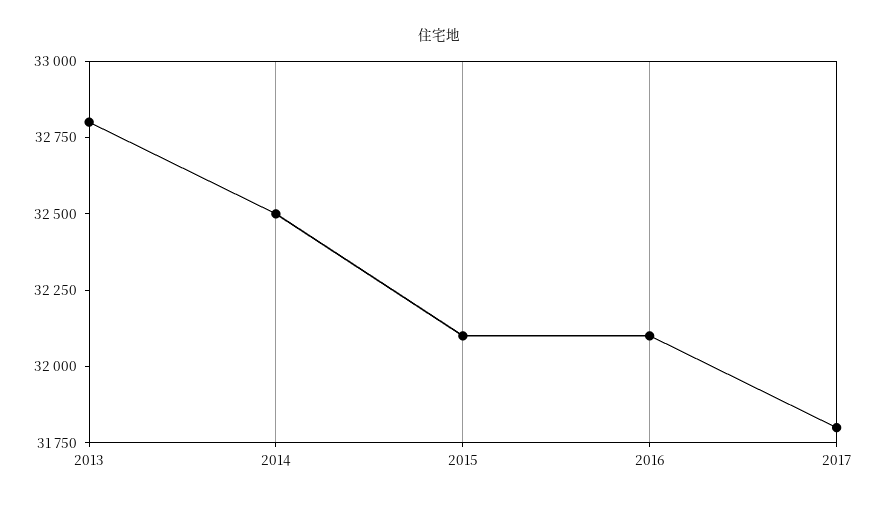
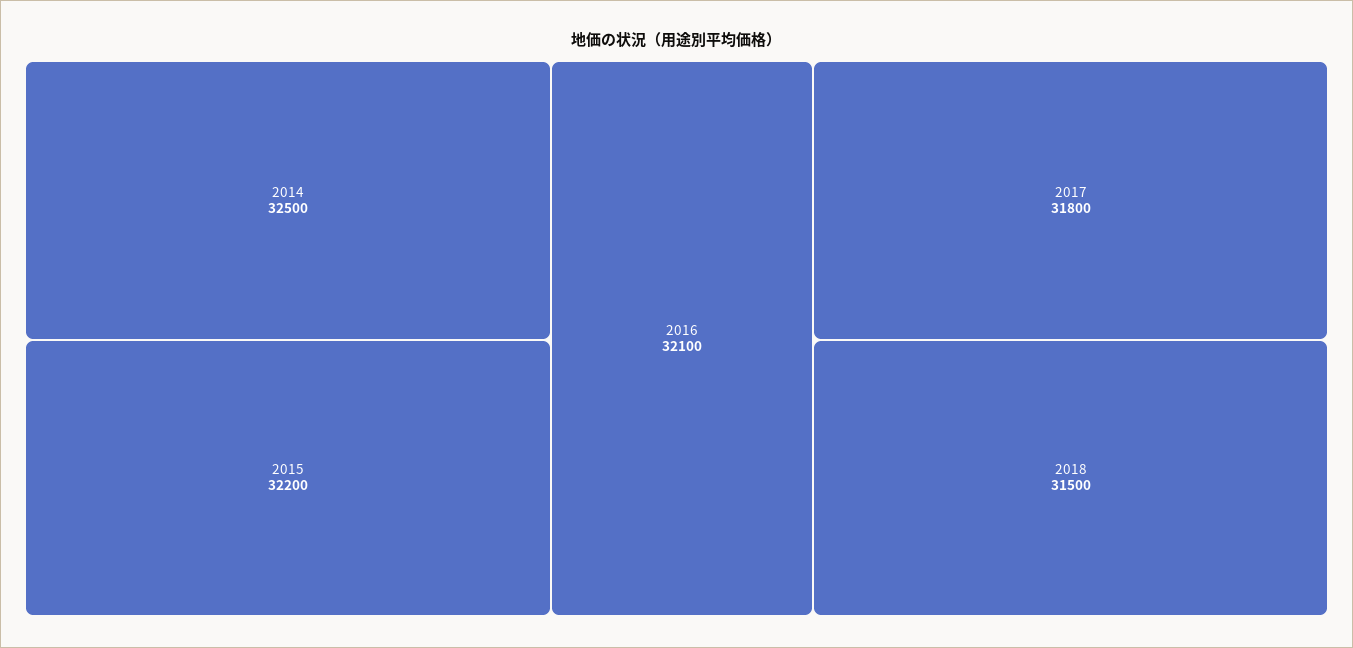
2013: 32800 -> none
2015: 32100 -> 32200
2018: none -> 31500

